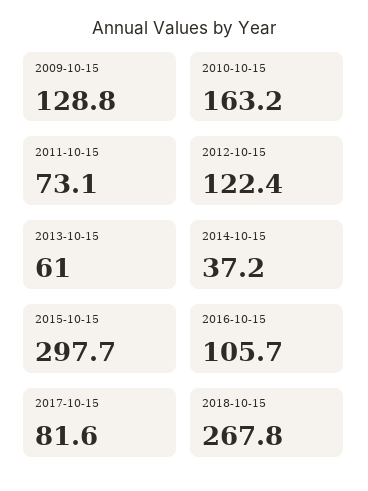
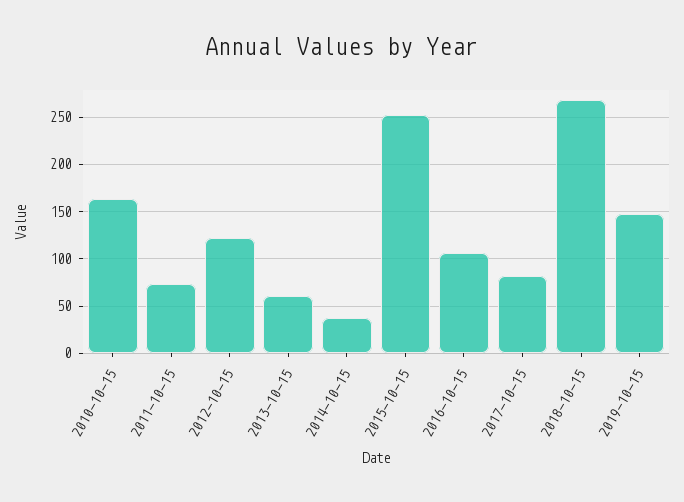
2009-10-15: 128.8 -> none
2015-10-15: 297.7 -> 250
2019-10-15: none -> 150

